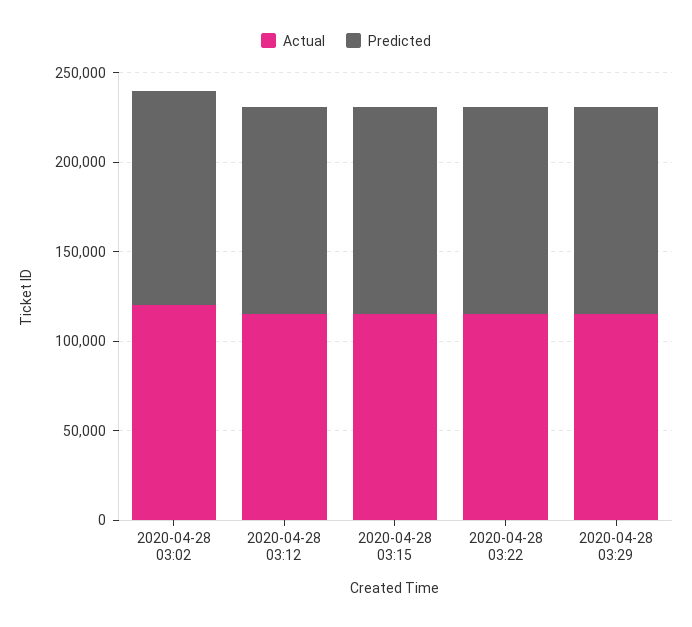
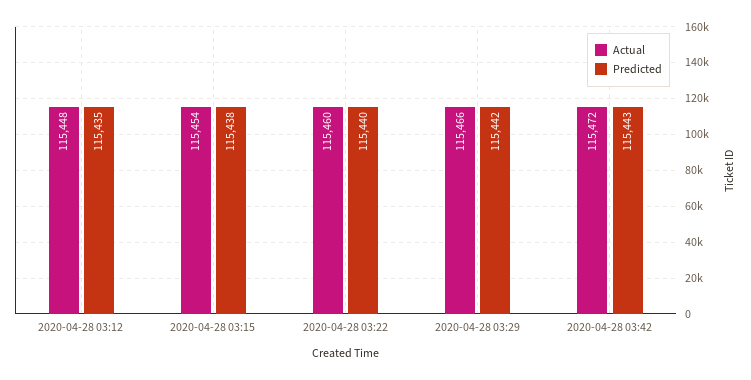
Actual, 2020-04-28 03:02: 120000 -> none
Predicted, 2020-04-28 03:02: 120000 -> none
Actual, 2020-04-28 03:42: none -> 115472
Predicted, 2020-04-28 03:42: none -> 115443

